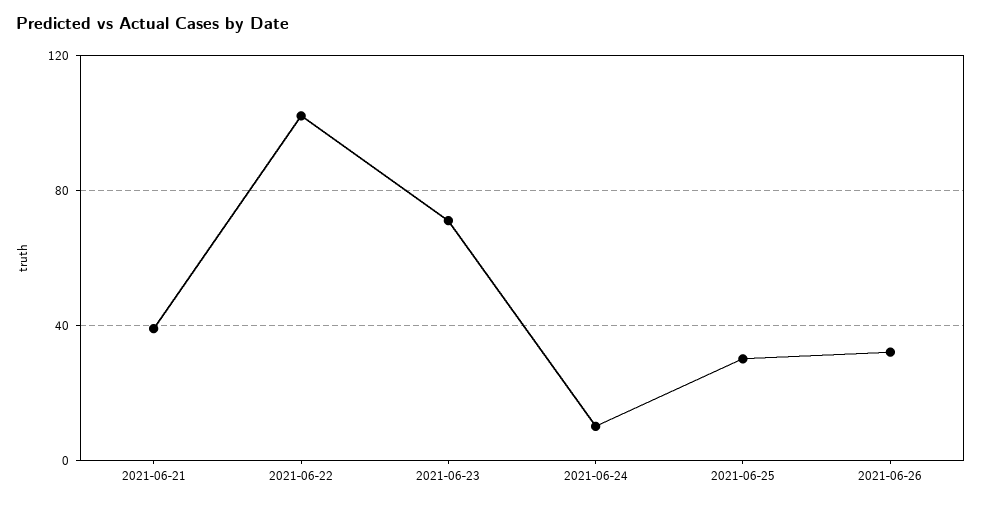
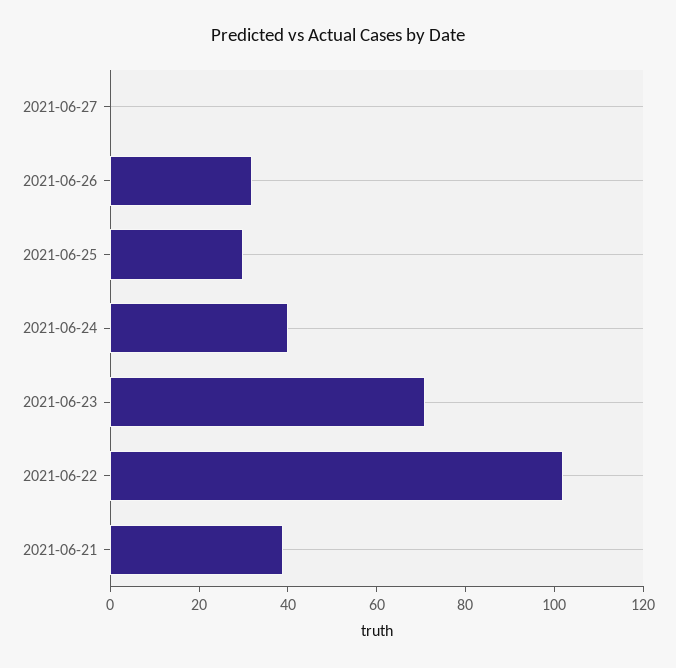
2021-06-24: 10 -> 40
2021-06-27: none -> 0

